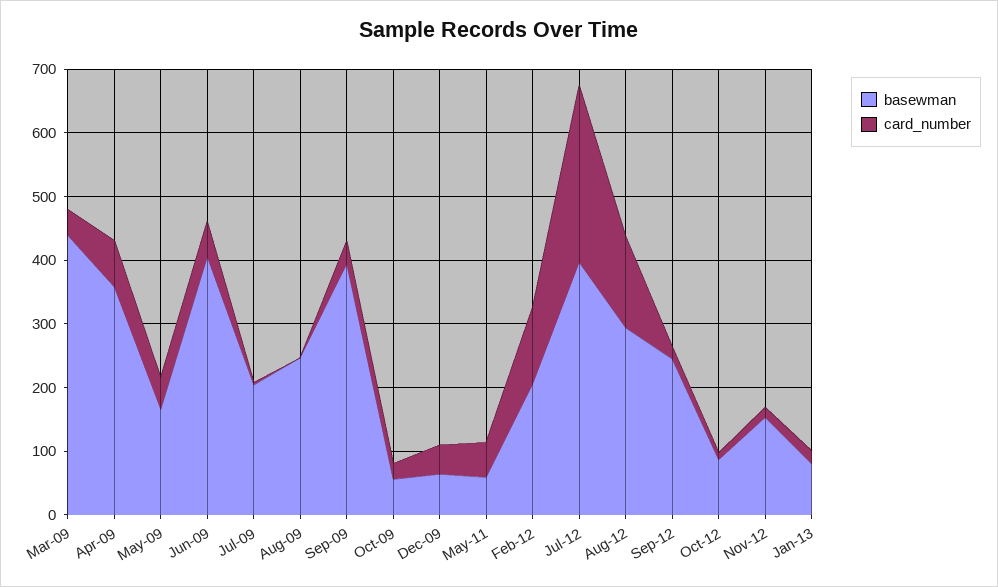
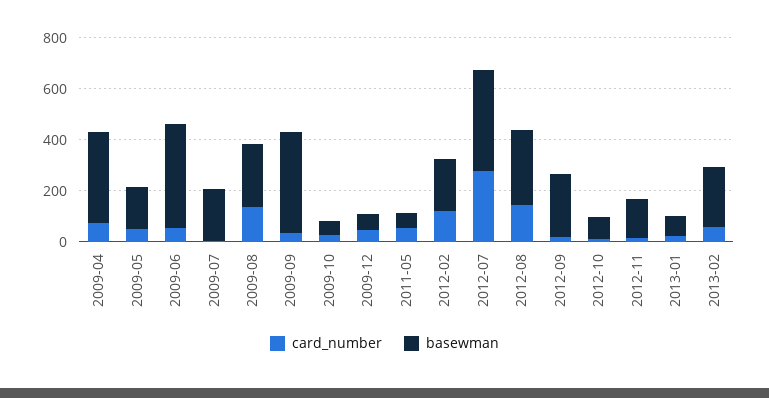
basewman, Mar-09: 440 -> none
card_number, Mar-09: 40 -> none
card_number, Aug-09: 0 -> 150
card_number, 2013-02: none -> 50
basewman, 2013-02: none -> 250

